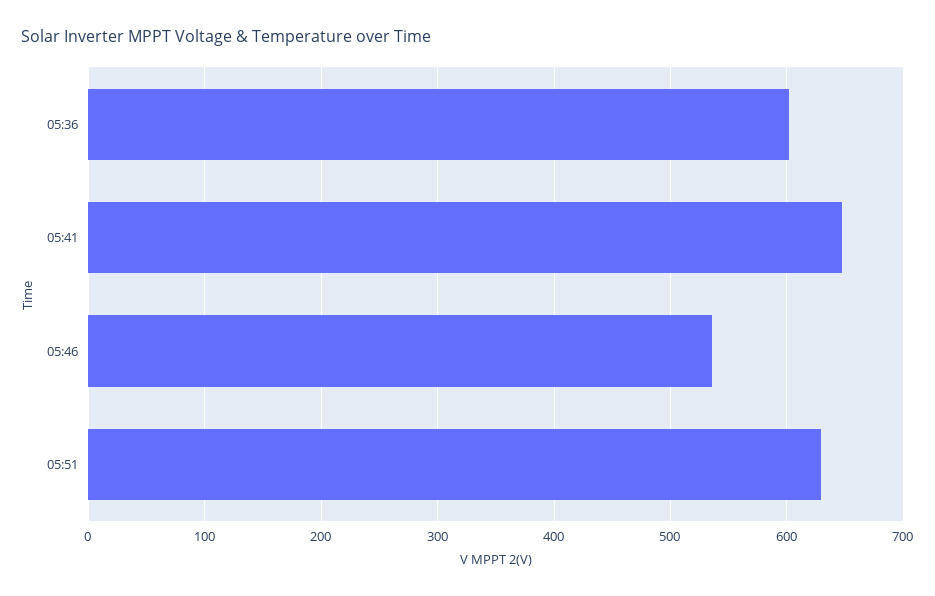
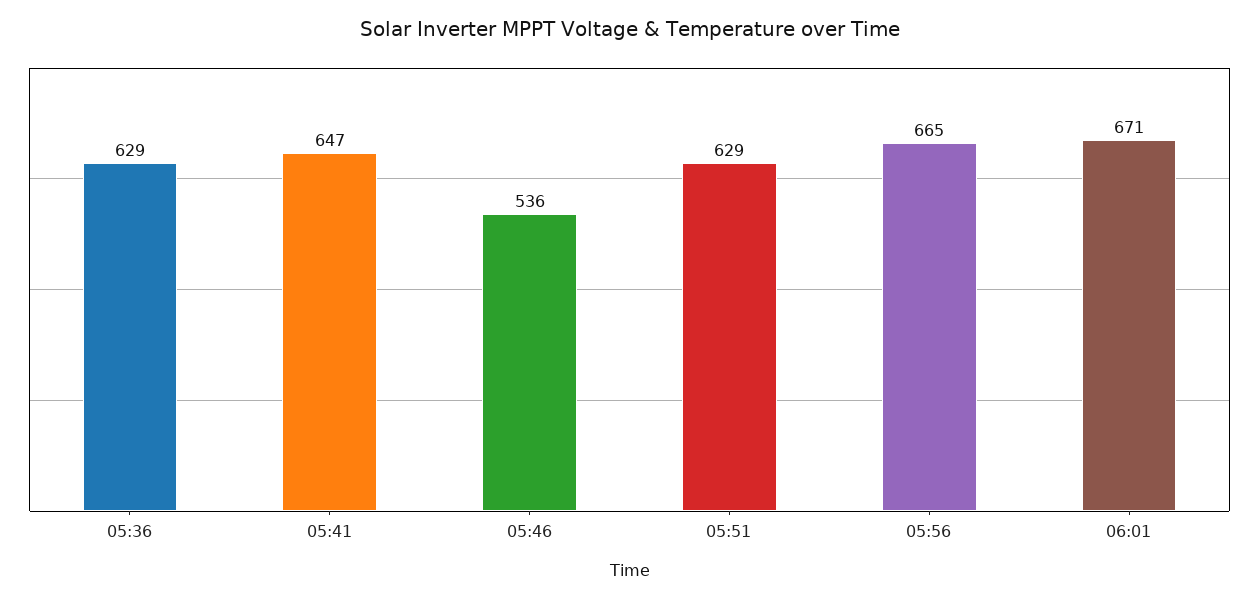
05:36: 600 -> 629
05:56: none -> 665
06:01: none -> 671

